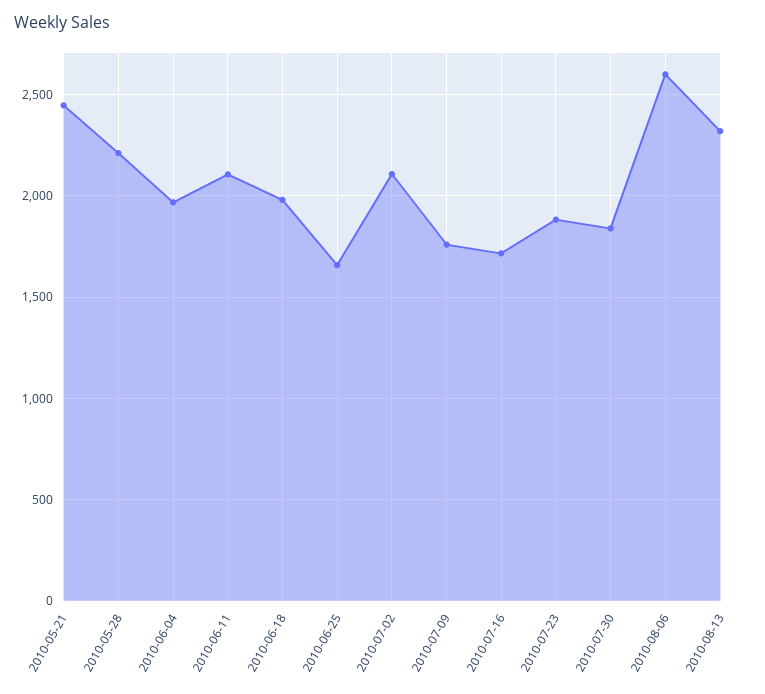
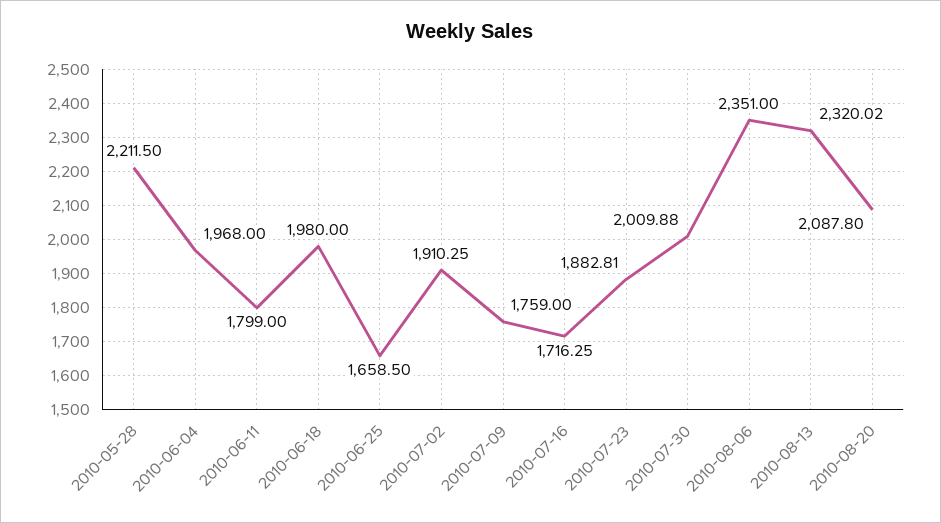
2010-05-21: 2450 -> none
2010-06-11: 2100 -> 1799
2010-07-02: 2100 -> 1910.25
2010-07-30: 1850 -> 2009.88
2010-08-06: 2600 -> 2351
2010-08-20: none -> 2087.8

